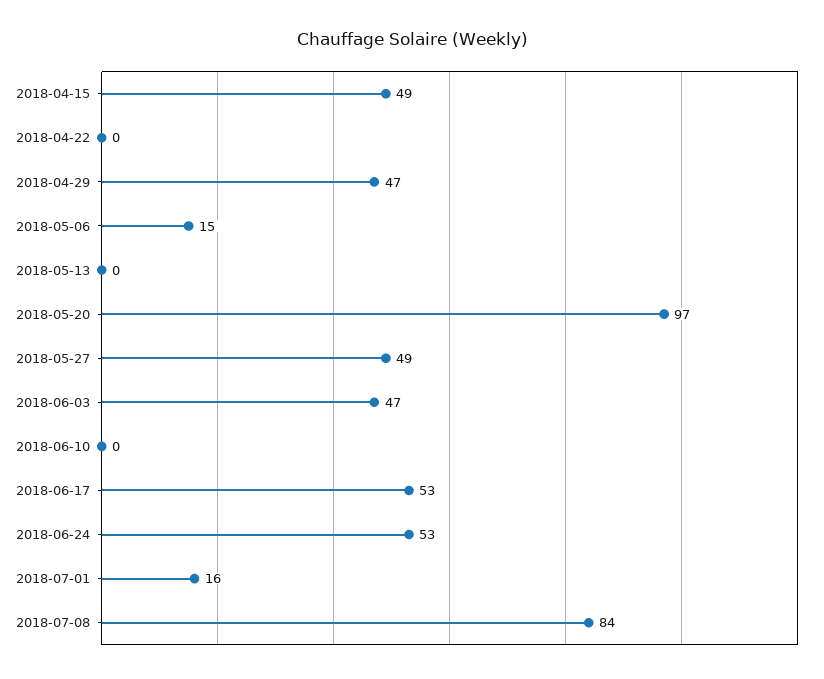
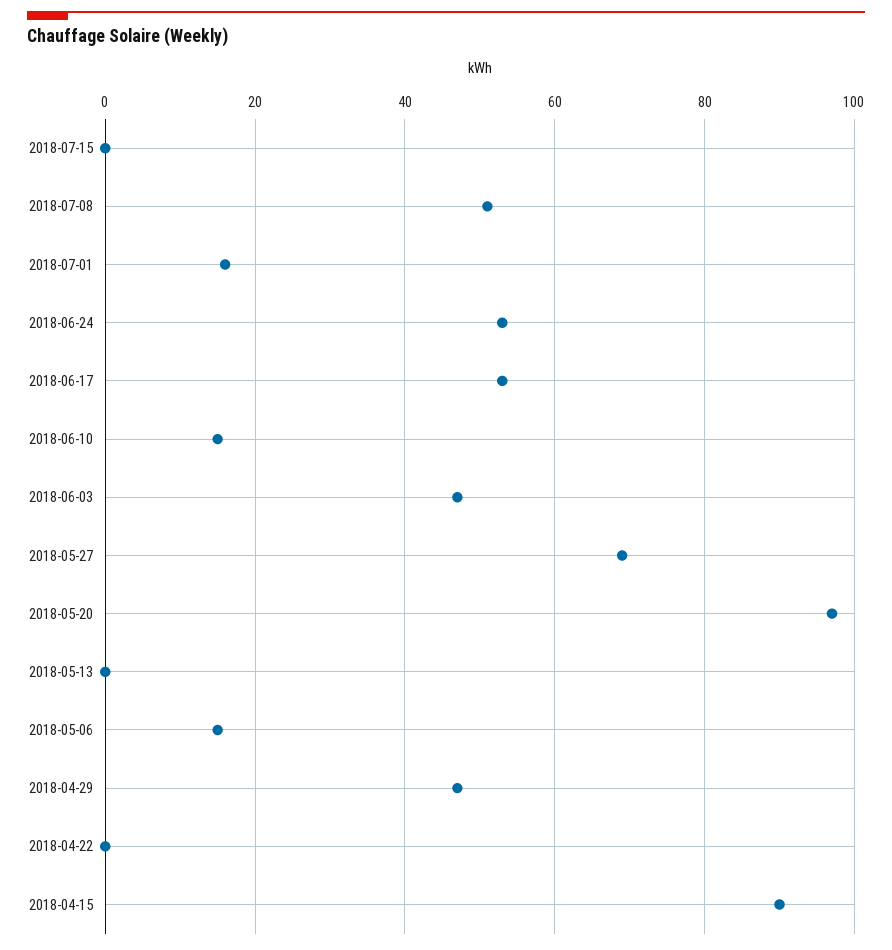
2018-04-15: 49 -> 90
2018-05-27: 49 -> 70
2018-06-10: 0 -> 15
2018-07-08: 84 -> 50
2018-07-15: none -> 0

